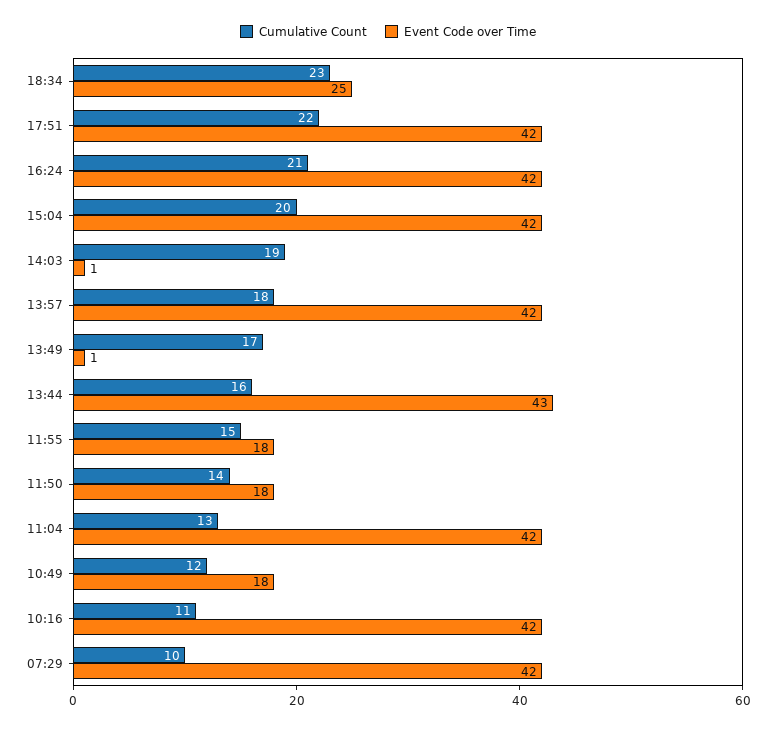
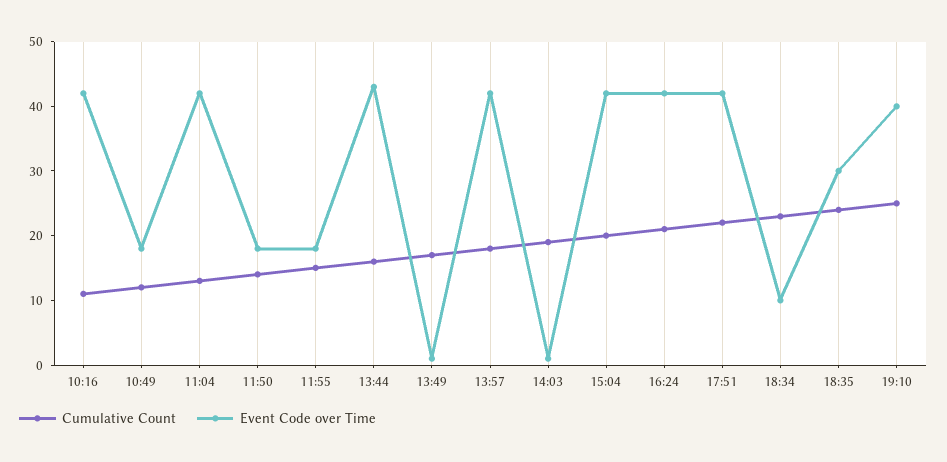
Event Code over Time, 18:34: 25 -> 10
Cumulative Count, 07:29: 10 -> none
Event Code over Time, 07:29: 42 -> none
Cumulative Count, 18:35: none -> 25
Event Code over Time, 18:35: none -> 30
Cumulative Count, 19:10: none -> 25
Event Code over Time, 19:10: none -> 40

